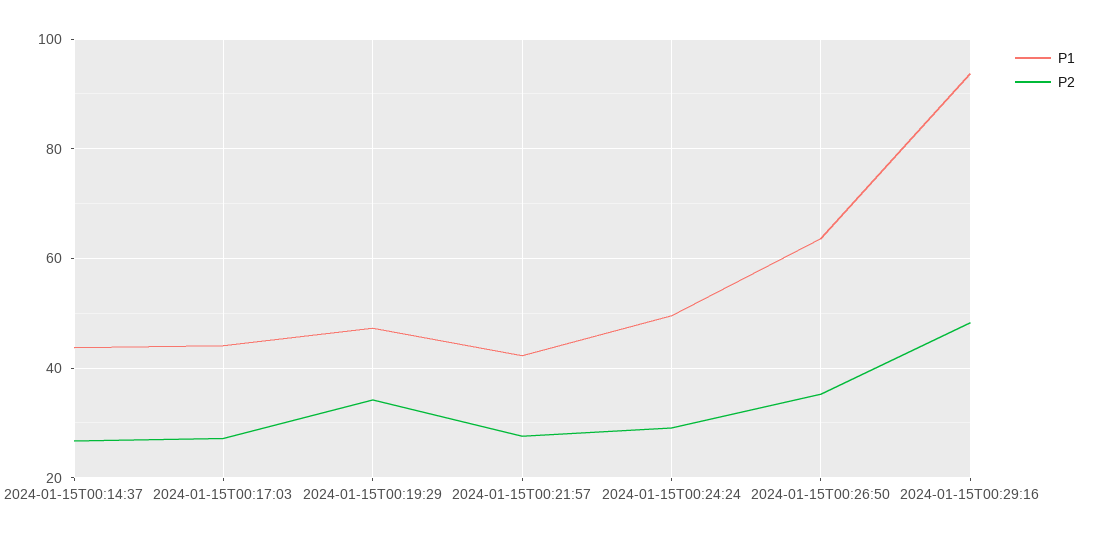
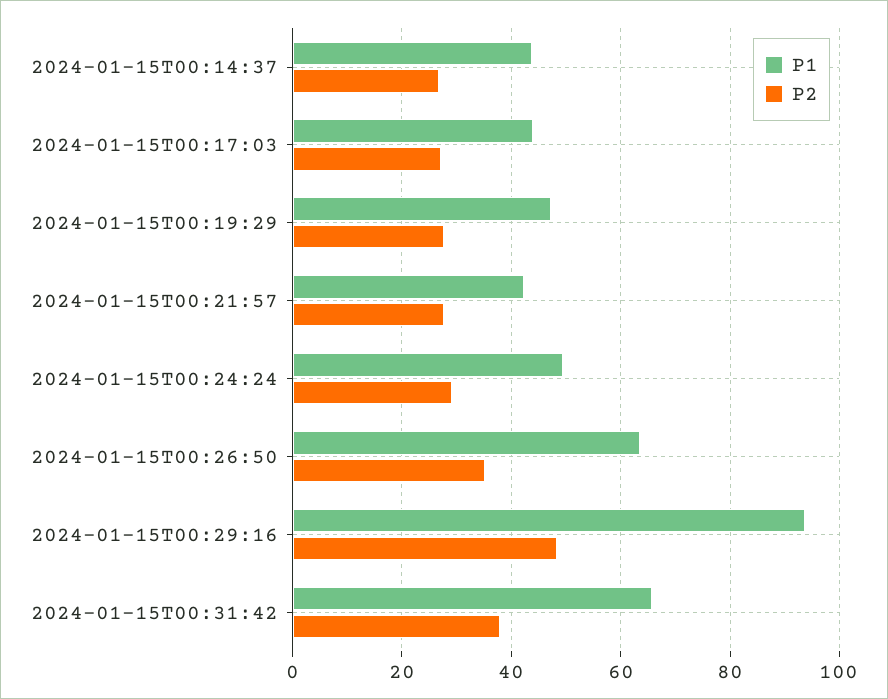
P2, 2024-01-15T00:19:29: 34 -> 28
P1, 2024-01-15T00:31:42: none -> 66
P2, 2024-01-15T00:31:42: none -> 38

